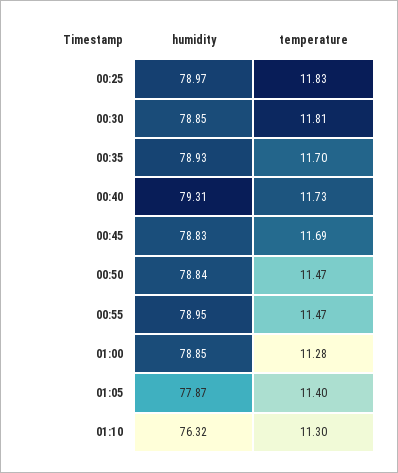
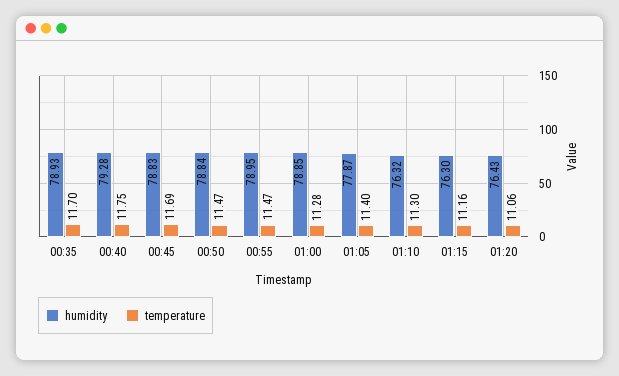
humidity, 00:25: 78.97 -> none
temperature, 00:25: 11.83 -> none
humidity, 00:30: 78.85 -> none
temperature, 00:30: 11.81 -> none
humidity, 00:40: 79.31 -> 79.28
temperature, 00:40: 11.73 -> 11.75
humidity, 01:15: none -> 76.3
temperature, 01:15: none -> 11.16
humidity, 01:20: none -> 76.43
temperature, 01:20: none -> 11.06

